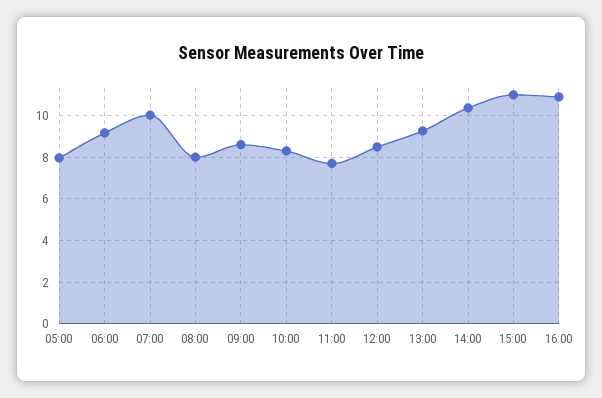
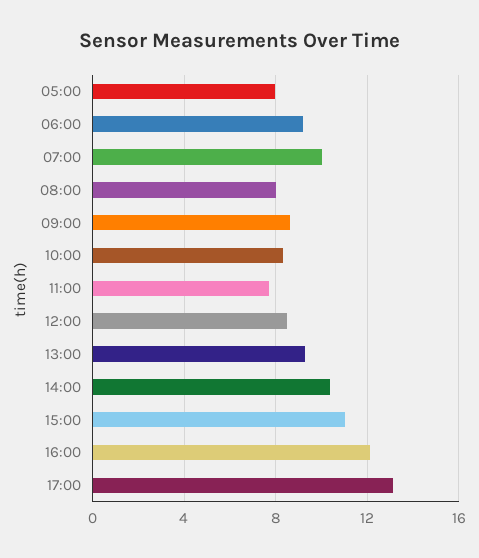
16:00: 11 -> 12
17:00: none -> 13

